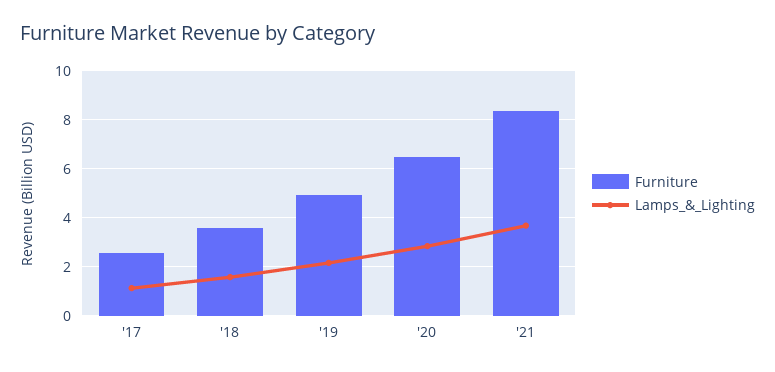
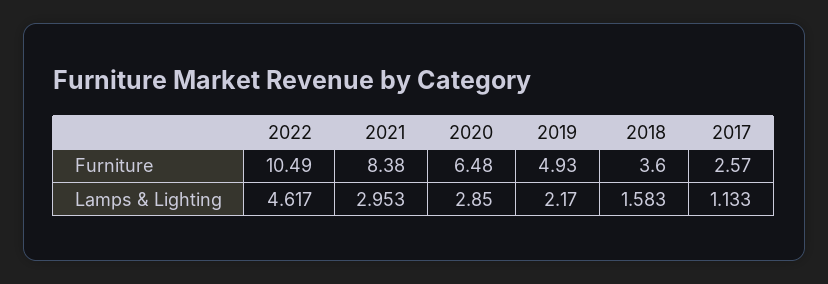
Lamps_&_Lighting, '21: 3.75 -> 2.953
Furniture, 2022: none -> 10.49
Lamps_&_Lighting, 2022: none -> 4.617

